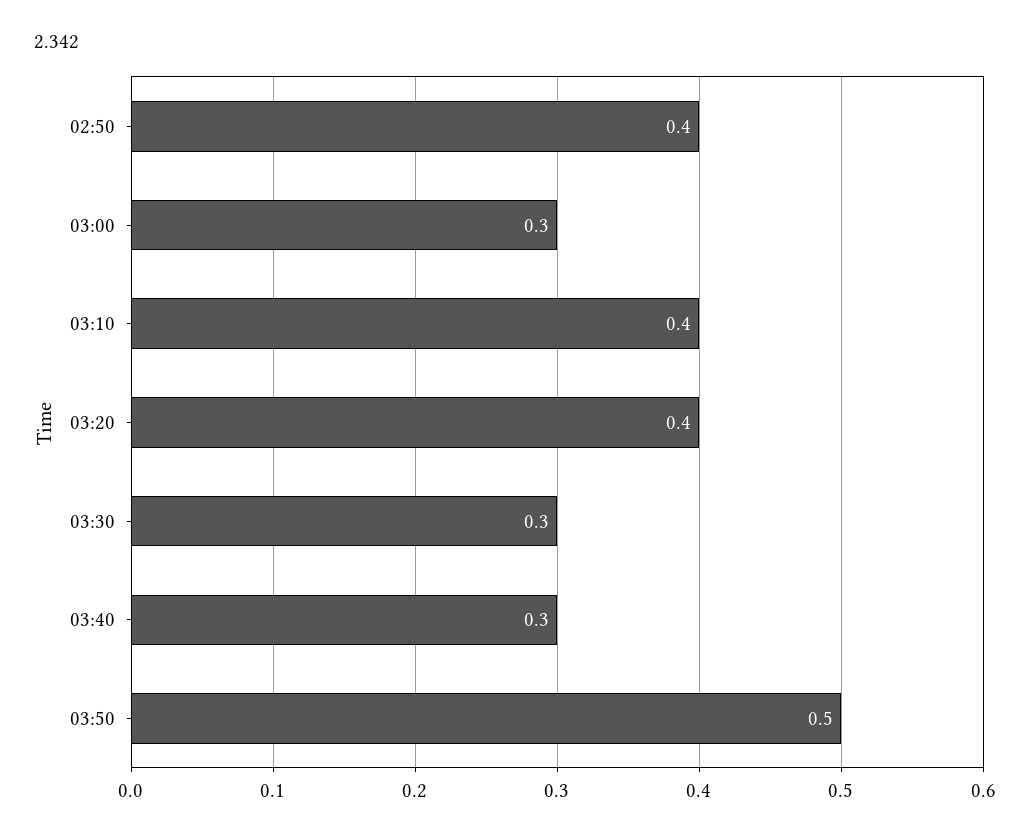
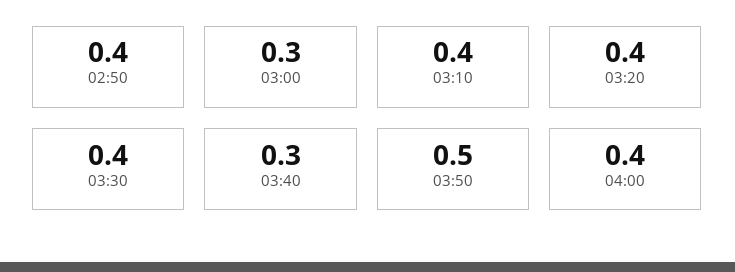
03:30: 0.3 -> 0.4
04:00: none -> 0.4

